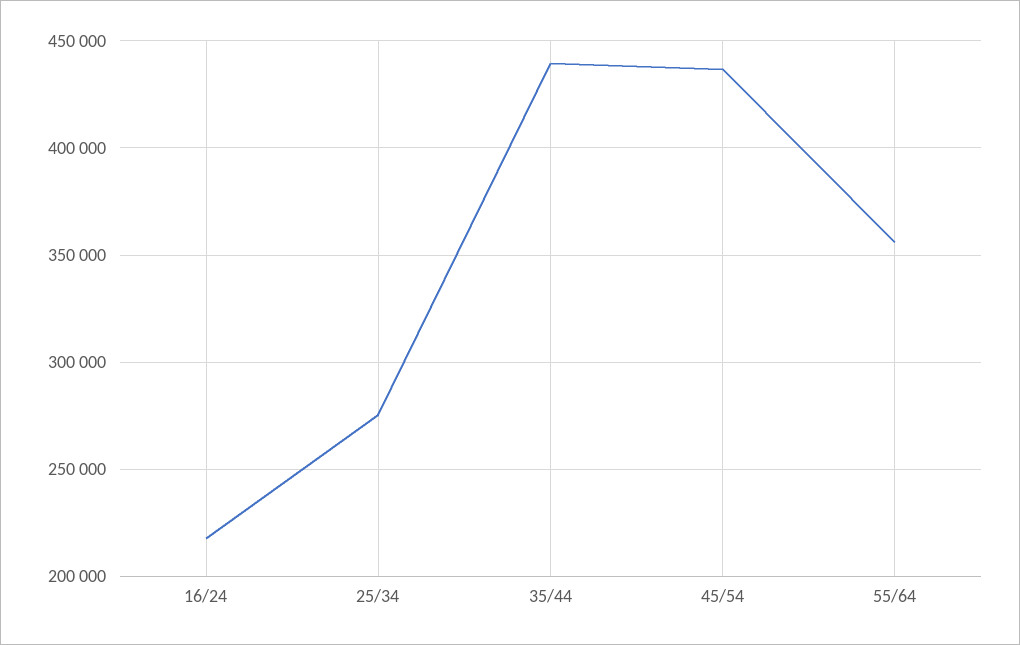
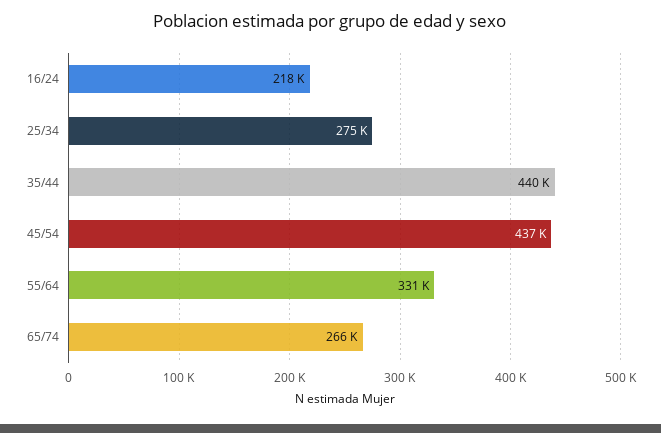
55/64: 355000 -> 331000
65/74: none -> 266000

